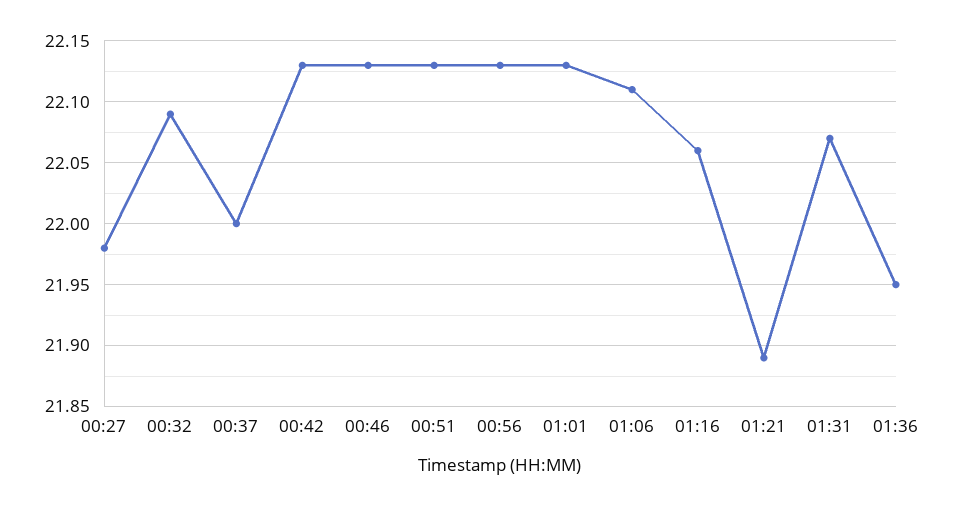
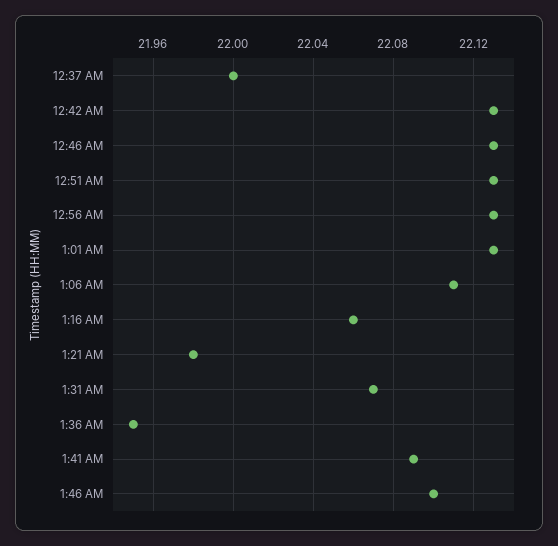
00:27: 21.98 -> none
00:32: 22.09 -> none
01:21: 21.89 -> 21.98
1:41 AM: none -> 22.09
1:46 AM: none -> 22.1

